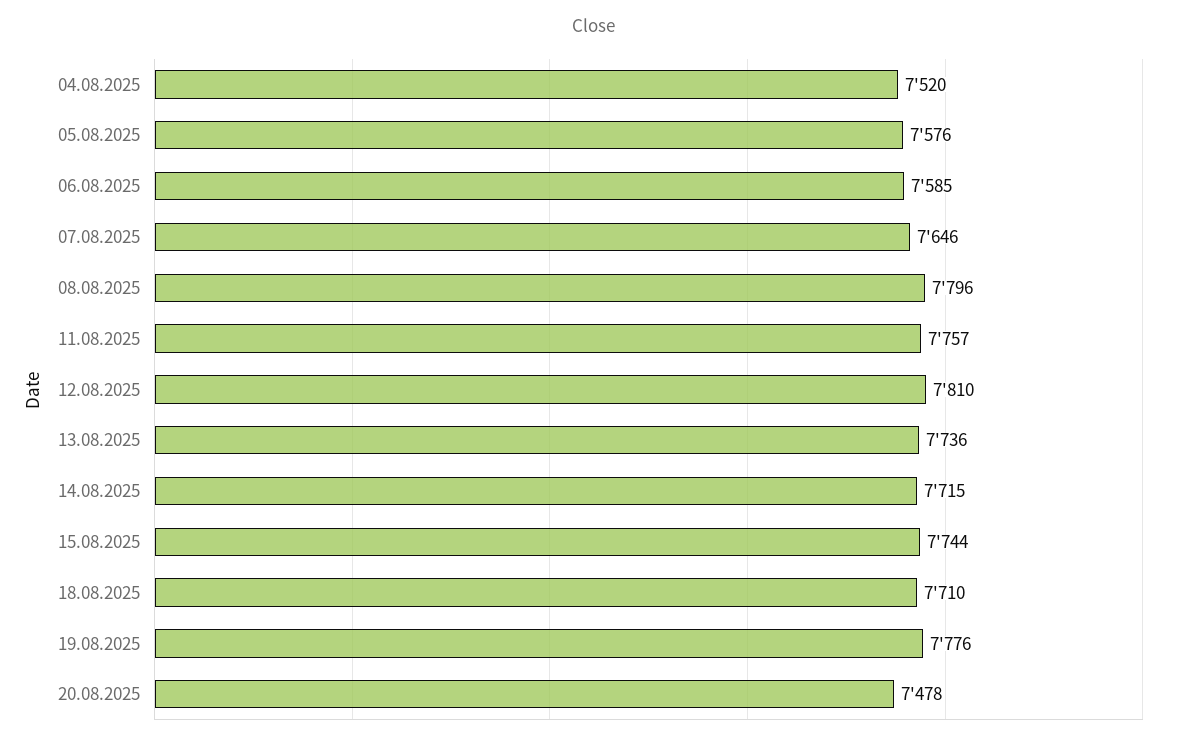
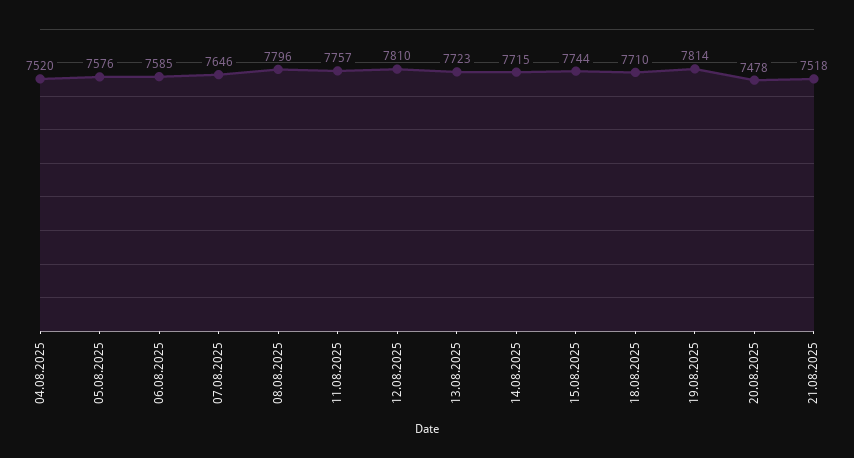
13.08.2025: 7736 -> 7723
19.08.2025: 7776 -> 7814
21.08.2025: none -> 7518

